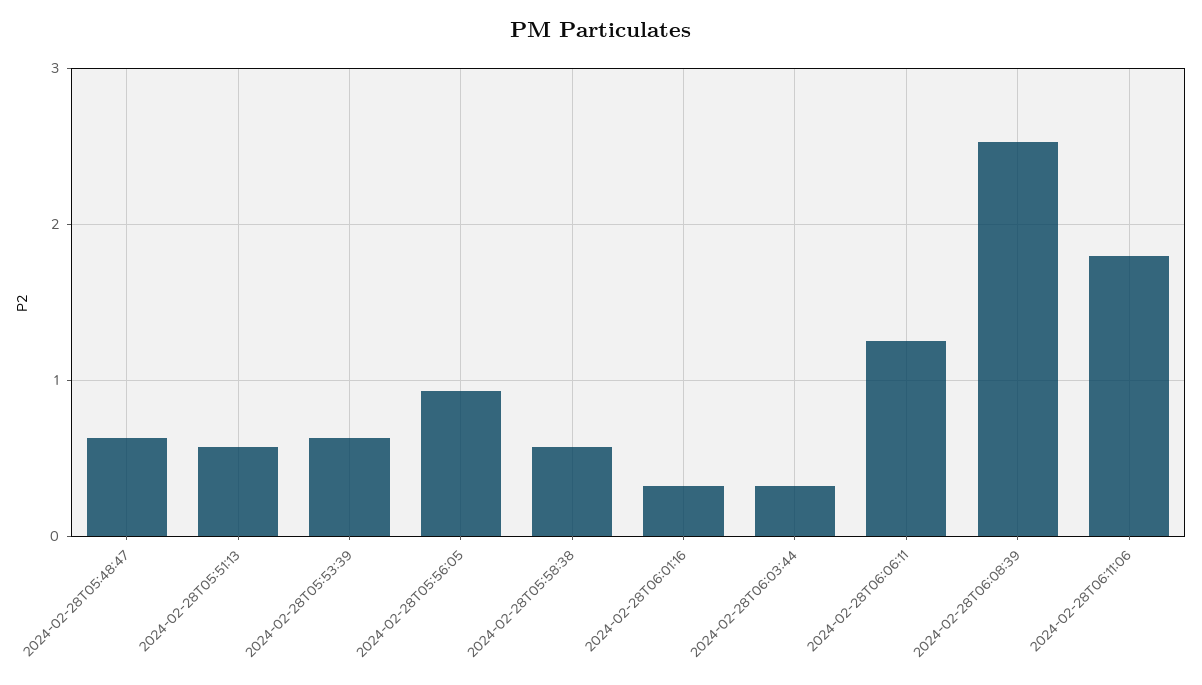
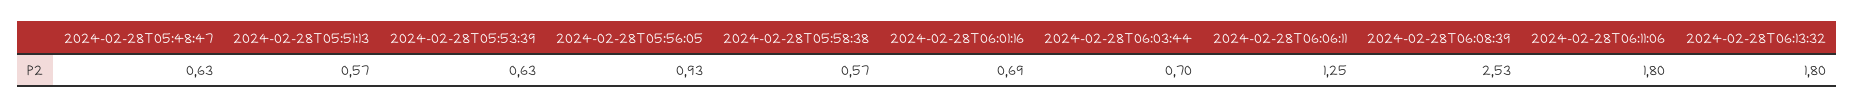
2024-02-28T06:01:16: 0.3 -> 0.69
2024-02-28T06:03:44: 0.3 -> 0.7
2024-02-28T06:13:32: none -> 1.8

